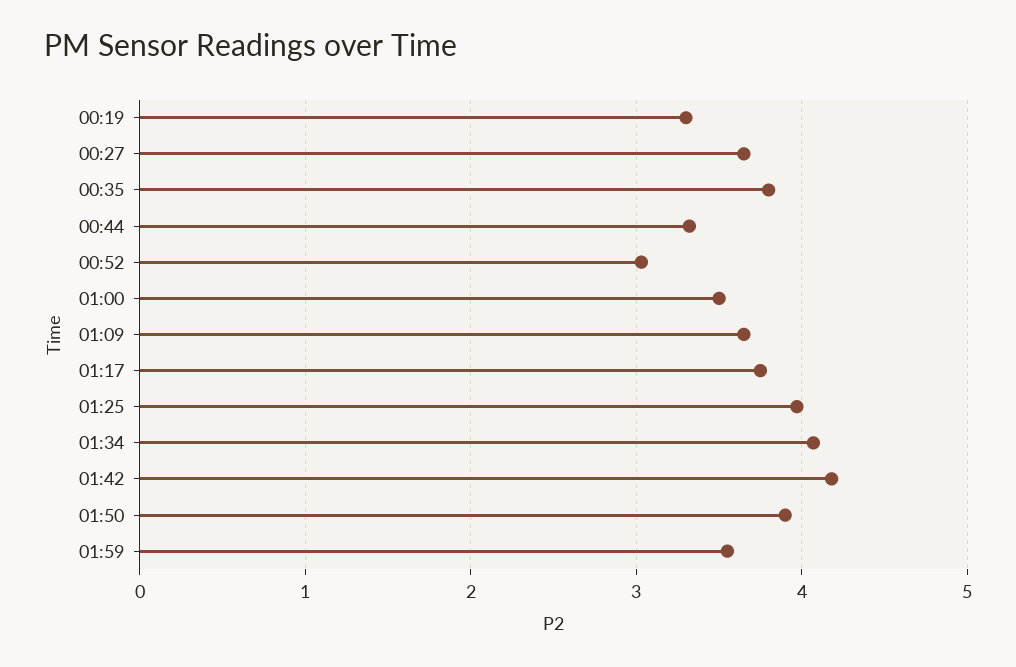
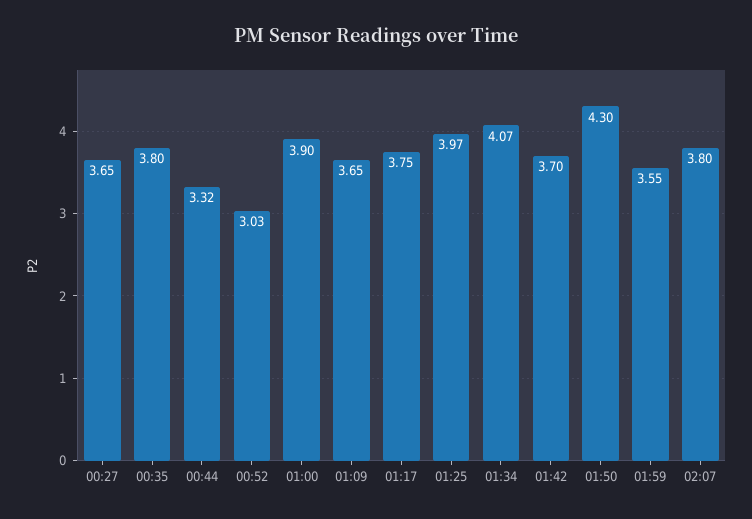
00:19: 3.3 -> none
01:00: 3.5 -> 3.9
01:42: 4.2 -> 3.7
01:50: 3.9 -> 4.3
02:07: none -> 3.8

